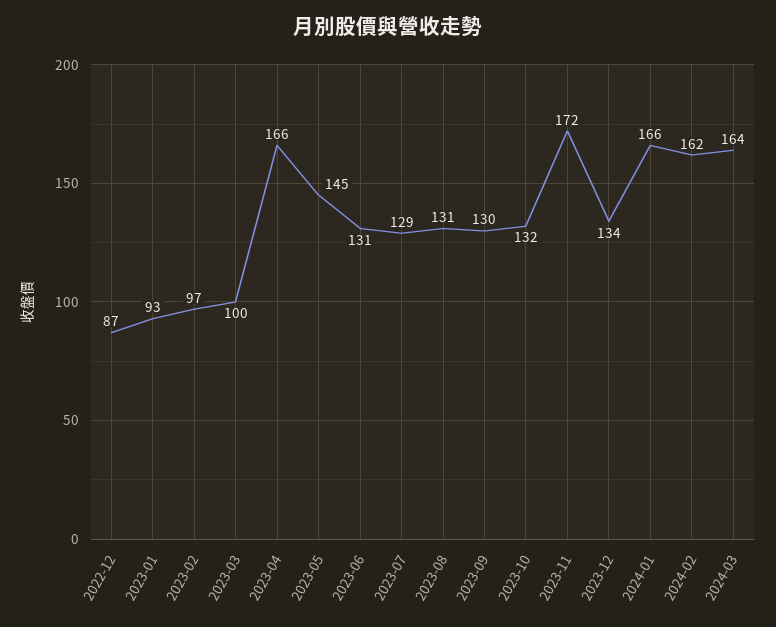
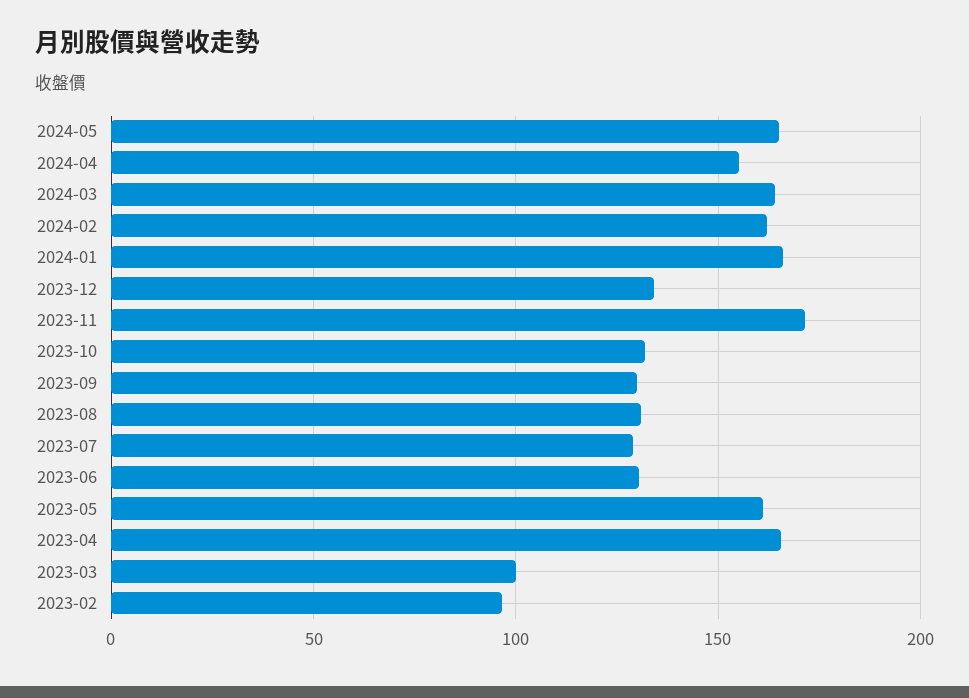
2022-12: 87 -> none
2023-01: 93 -> none
2023-05: 145 -> 160
2024-05: none -> 165
2024-04: none -> 155

